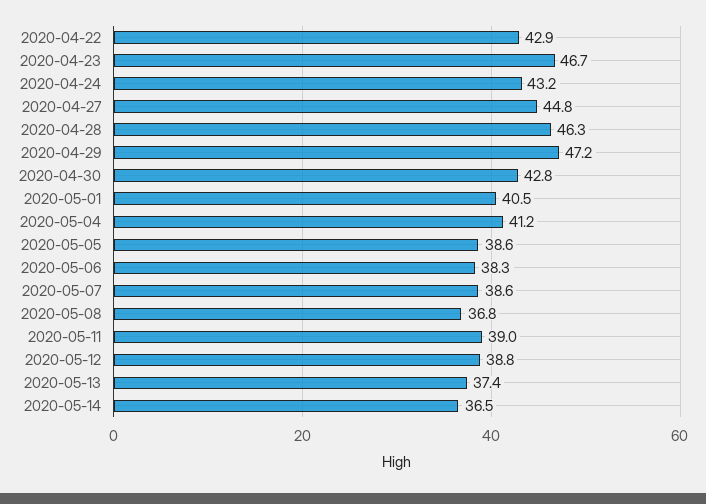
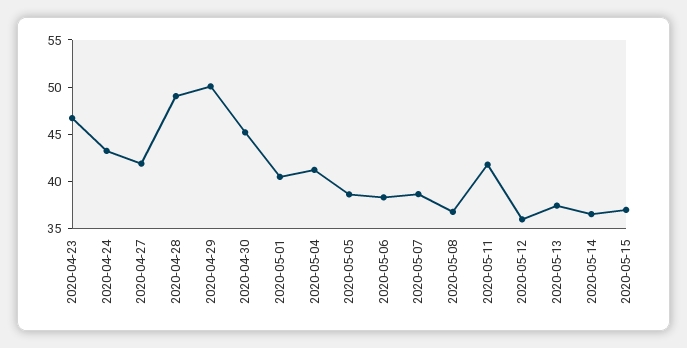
2020-04-22: 42.9 -> none
2020-04-27: 44.8 -> 42
2020-04-28: 46.3 -> 49
2020-04-29: 47.2 -> 50
2020-04-30: 42.8 -> 45
2020-05-11: 39 -> 42
2020-05-12: 38.8 -> 36
2020-05-15: none -> 37

